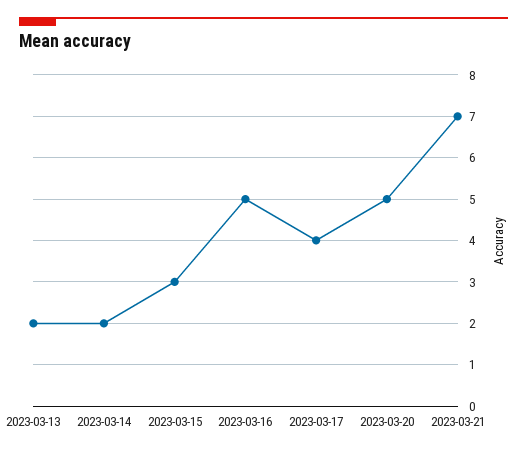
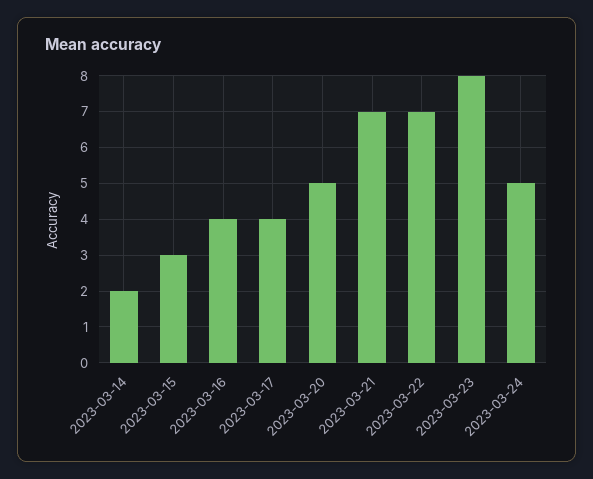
2023-03-13: 2 -> none
2023-03-16: 5 -> 4
2023-03-22: none -> 7
2023-03-23: none -> 8
2023-03-24: none -> 5

